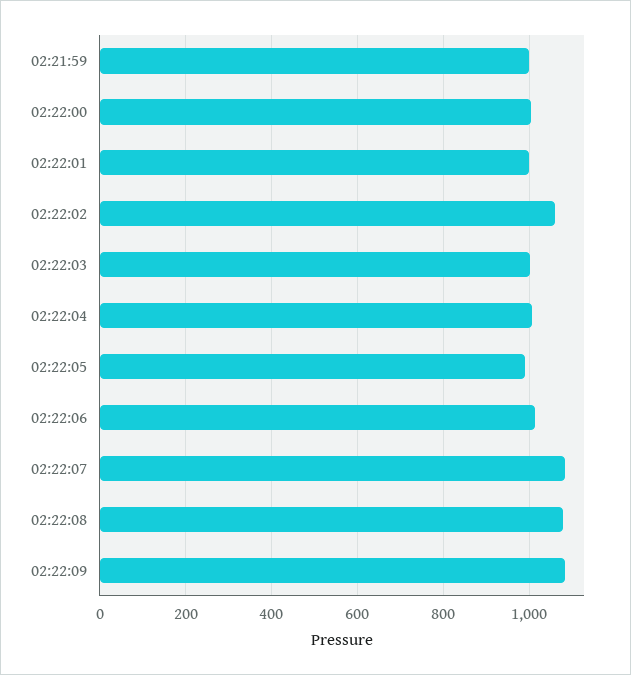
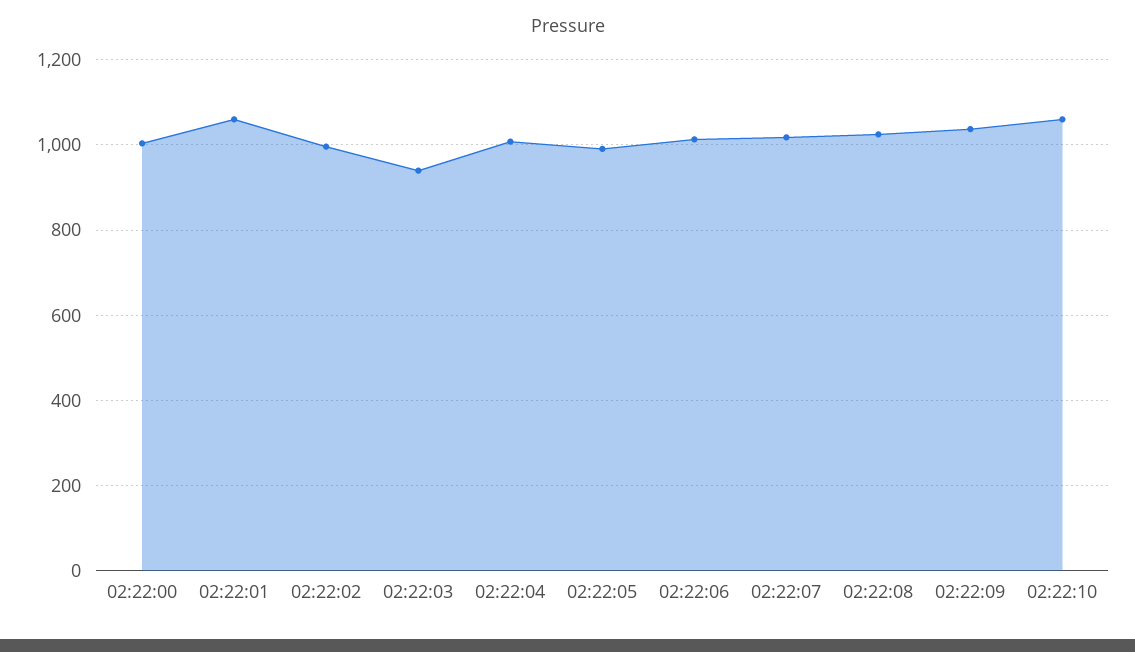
02:21:59: 1000 -> none
02:22:01: 1000 -> 1060
02:22:02: 1060 -> 1000
02:22:03: 1000 -> 940
02:22:07: 1080 -> 1020
02:22:08: 1080 -> 1020
02:22:09: 1080 -> 1040
02:22:10: none -> 1060

